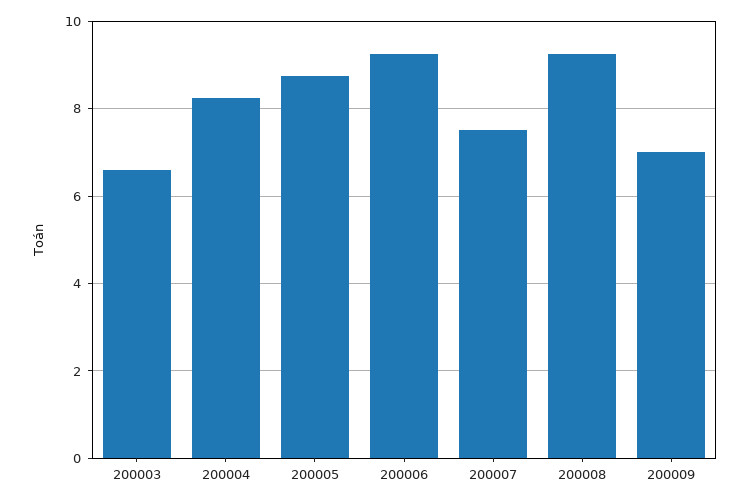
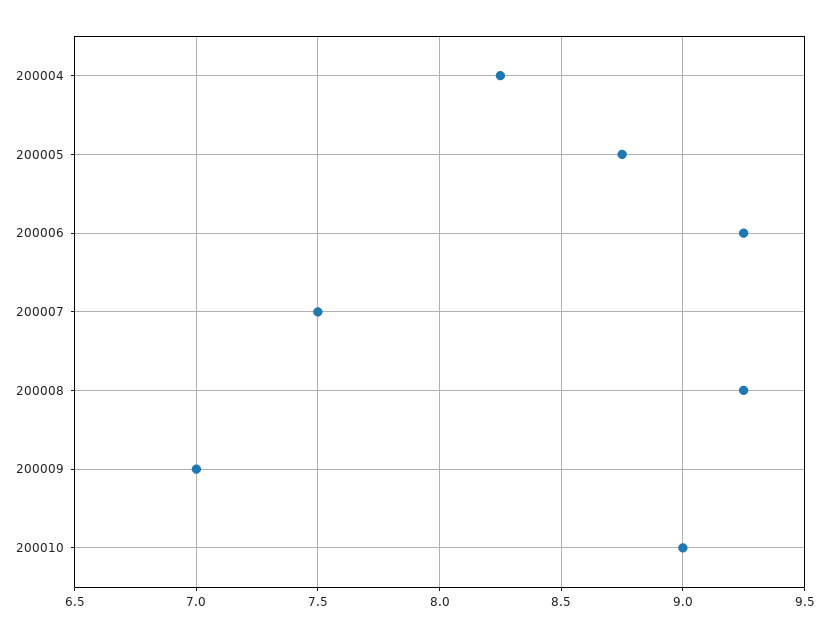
200003: 6.6 -> none
200010: none -> 9

